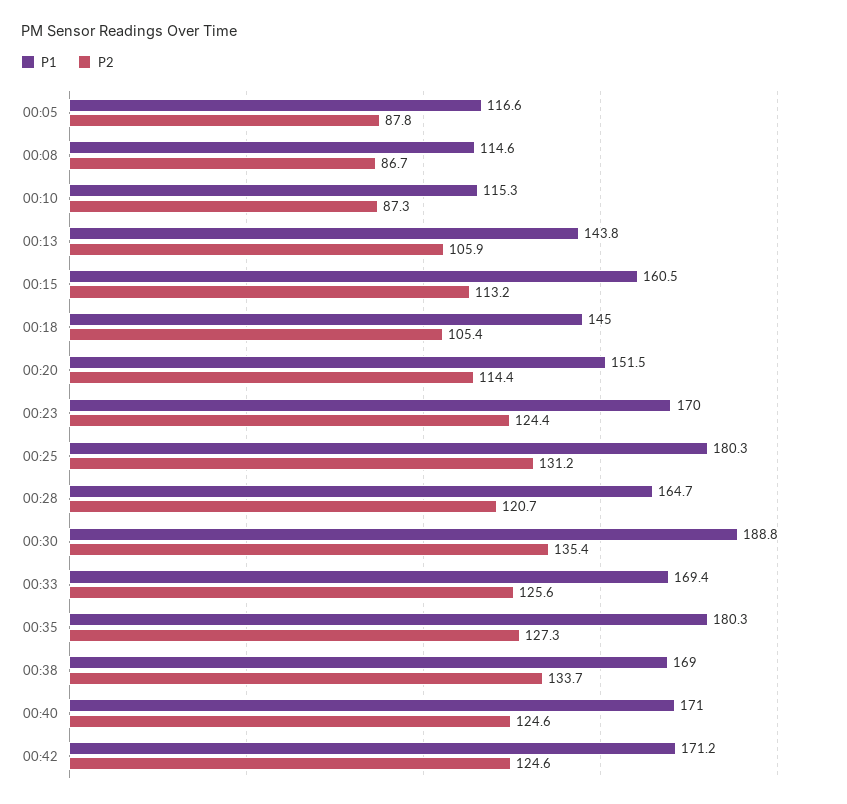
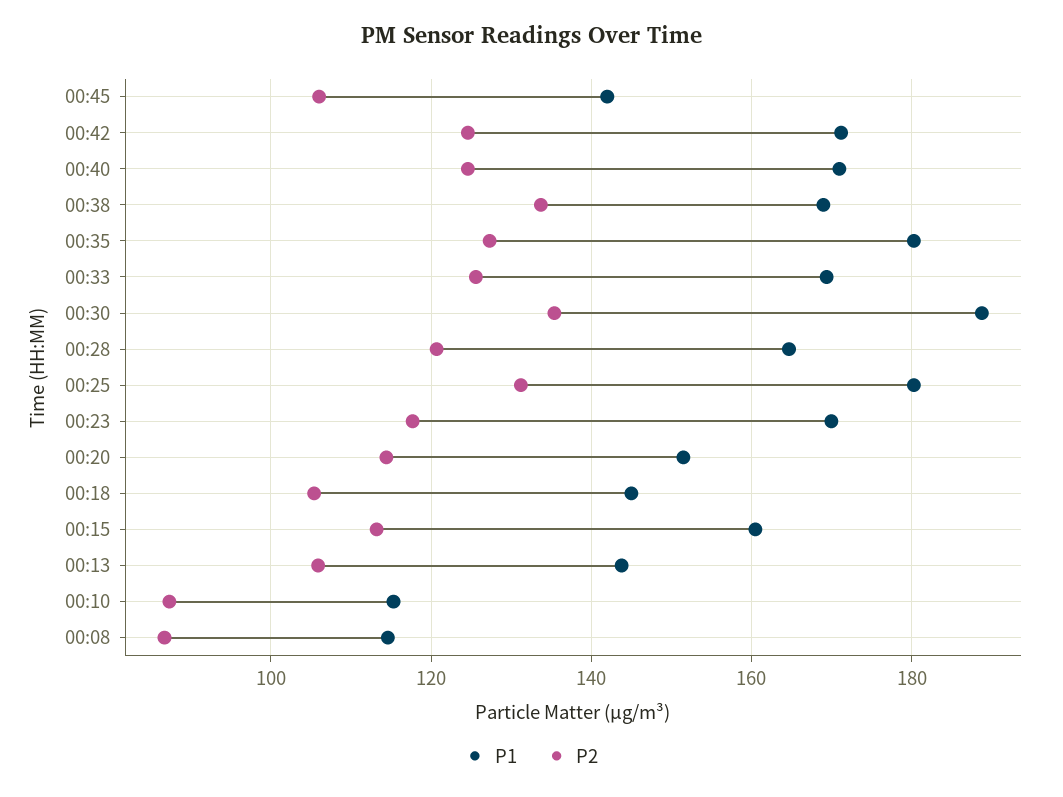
P1, 00:05: 116.6 -> none
P2, 00:05: 87.8 -> none
P2, 00:23: 124.4 -> 118
P1, 00:45: none -> 142
P2, 00:45: none -> 106

